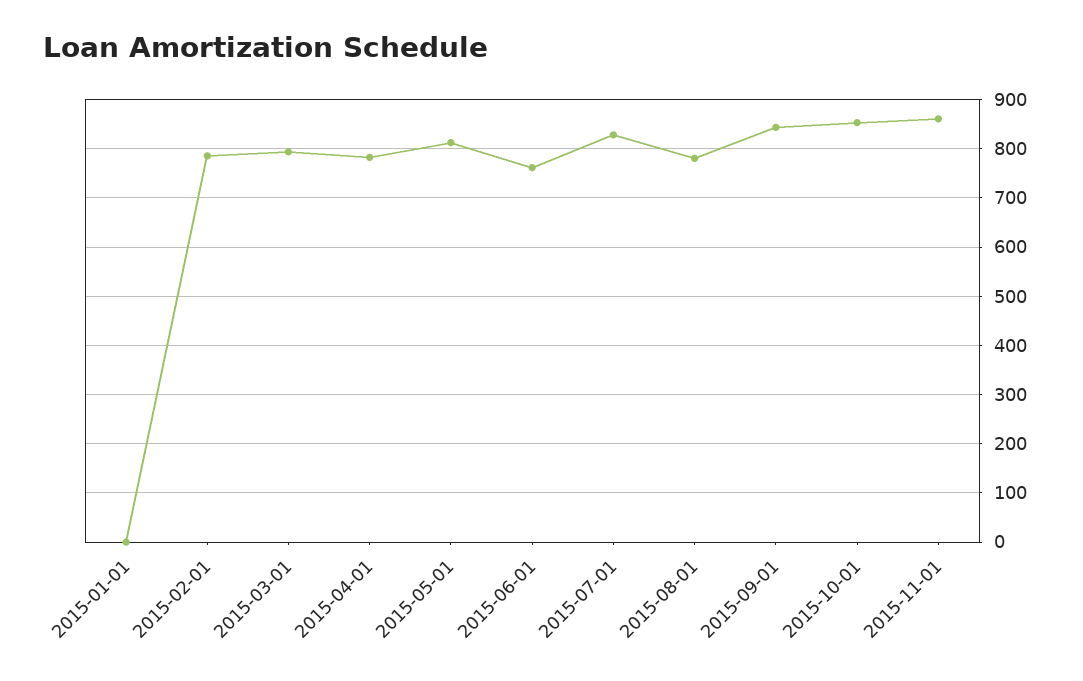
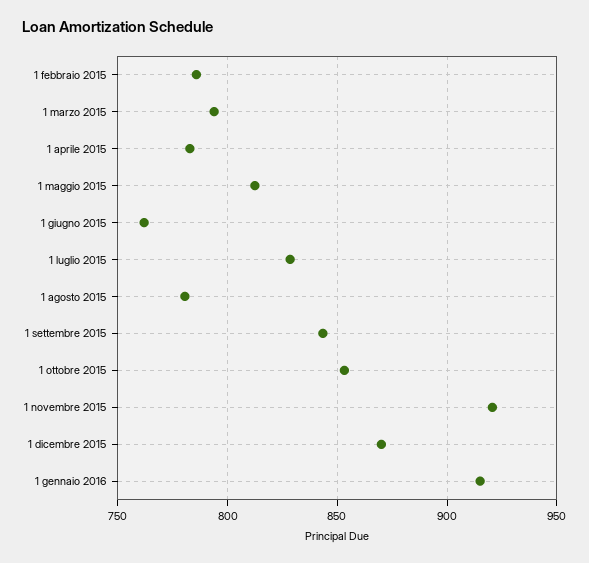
2015-01-01: 0 -> none
2015-11-01: 860 -> 920
1 dicembre 2015: none -> 870
1 gennaio 2016: none -> 915

